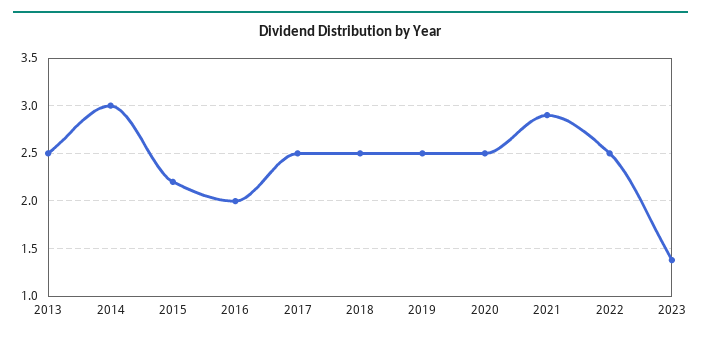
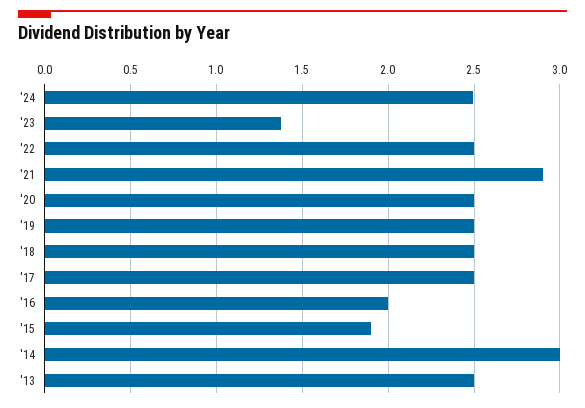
2015: 2.2 -> 1.9
'24: none -> 2.5

